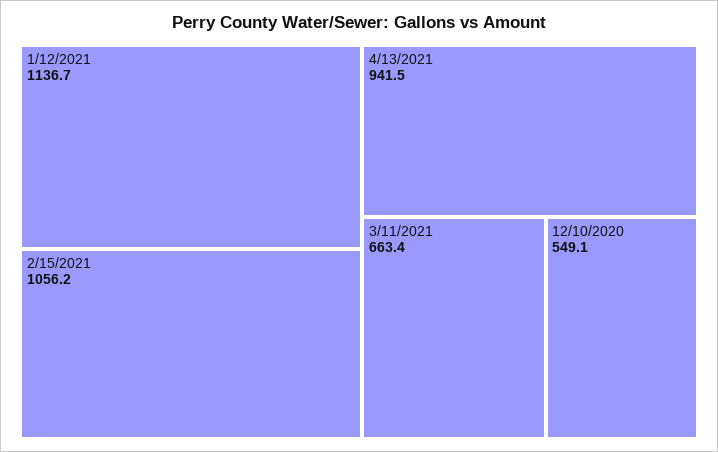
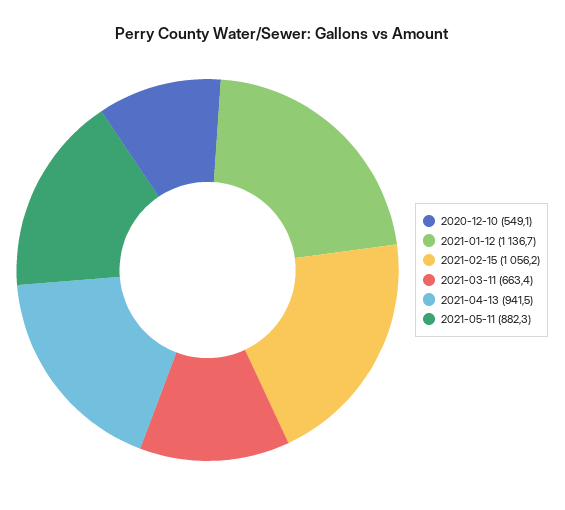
2021-05-11: none -> 882.3

